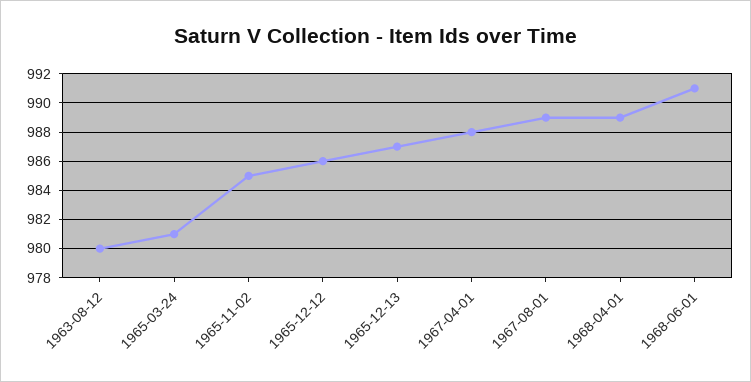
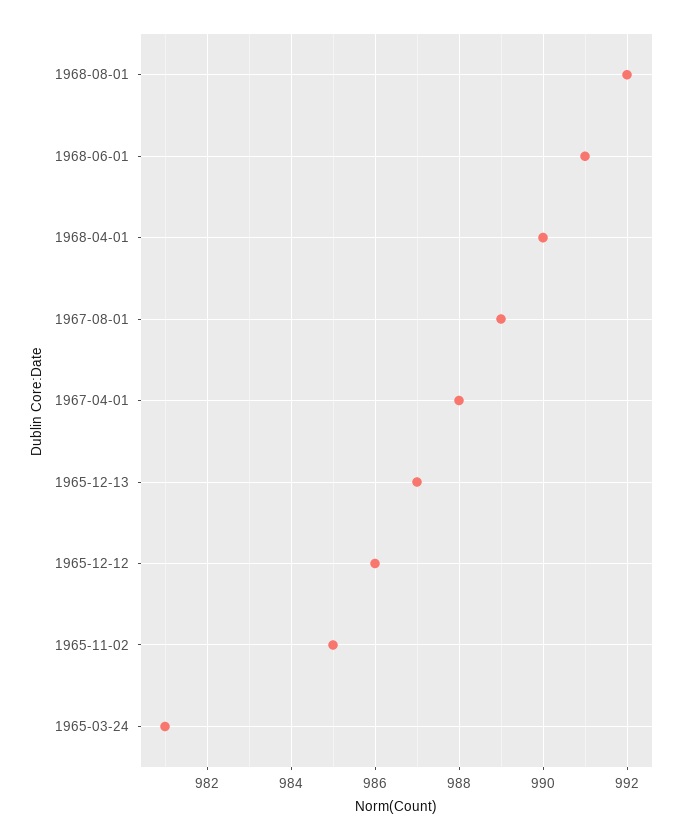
1963-08-12: 980 -> none
1968-04-01: 989 -> 990
1968-08-01: none -> 992

